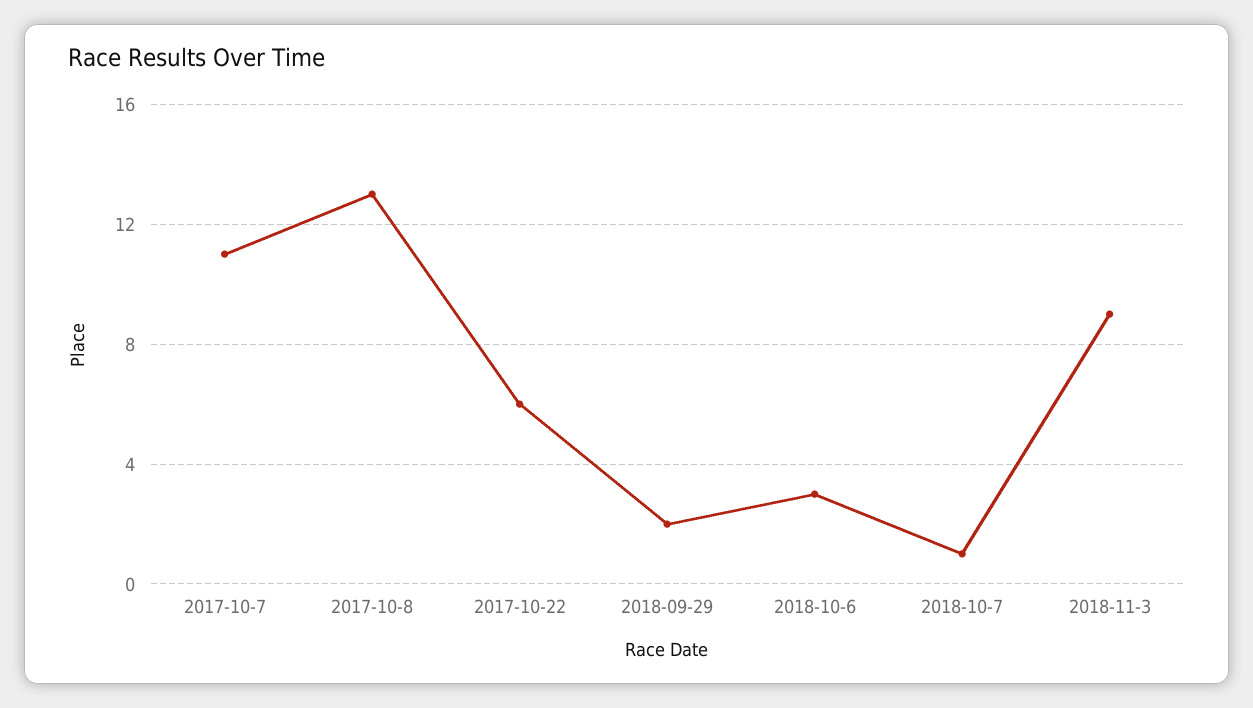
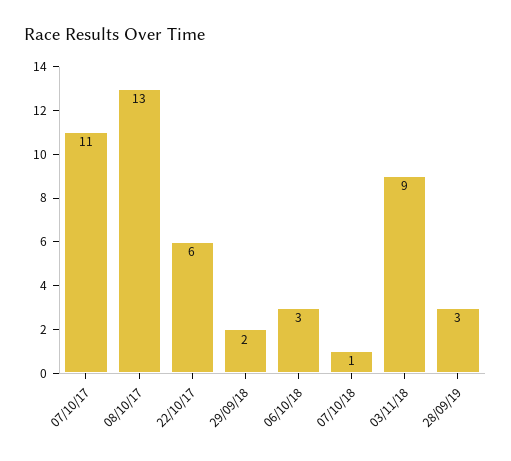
28/09/19: none -> 3

